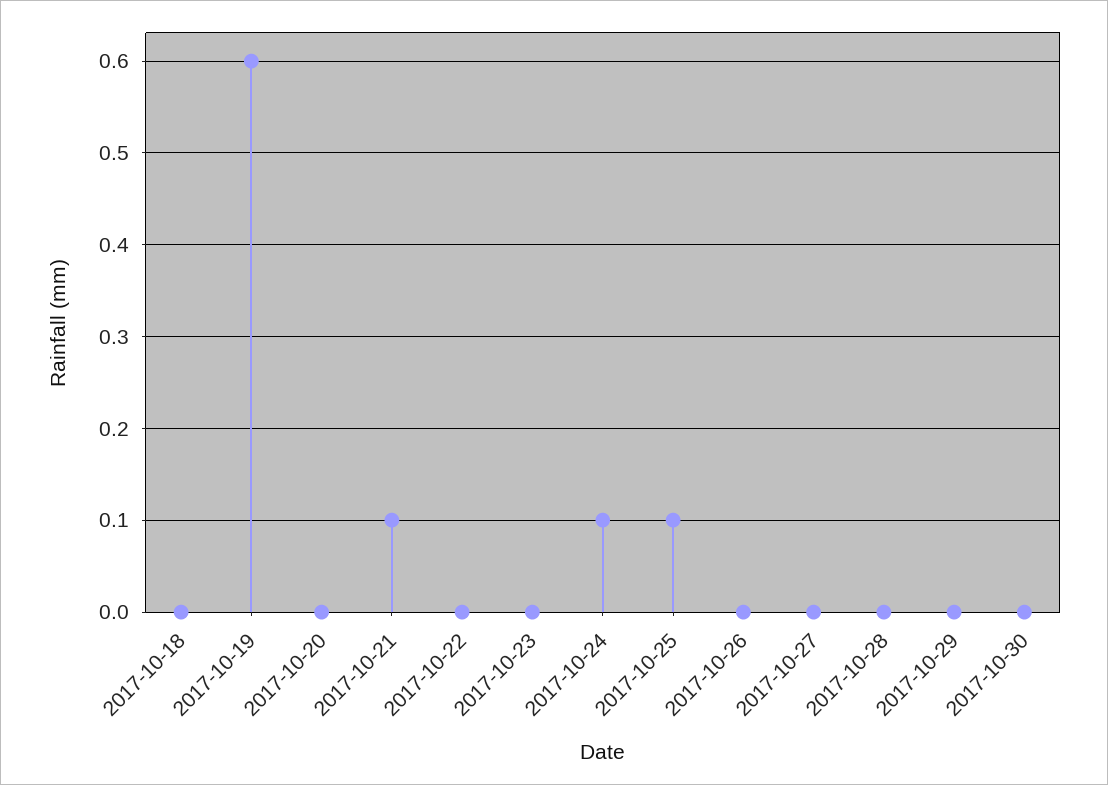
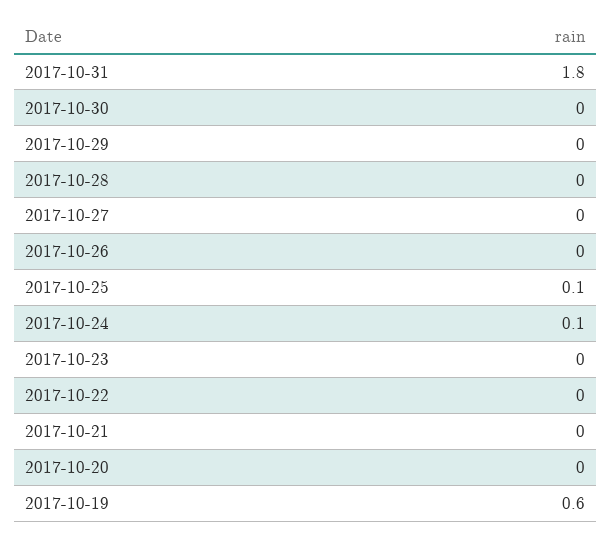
2017-10-18: 0 -> none
2017-10-21: 0.1 -> 0
2017-10-31: none -> 1.8

